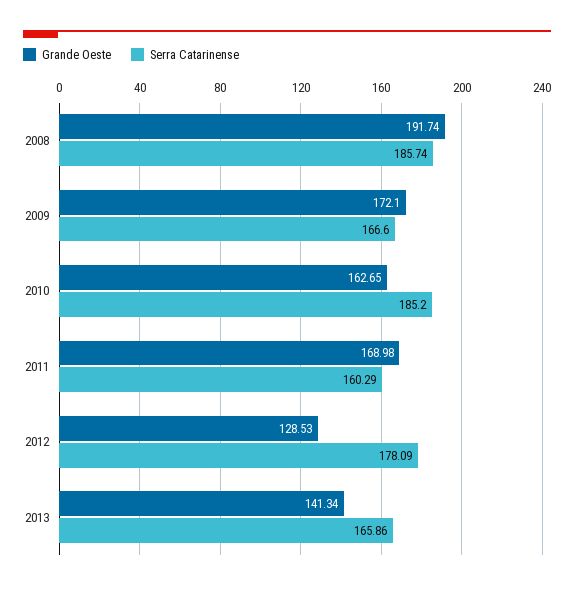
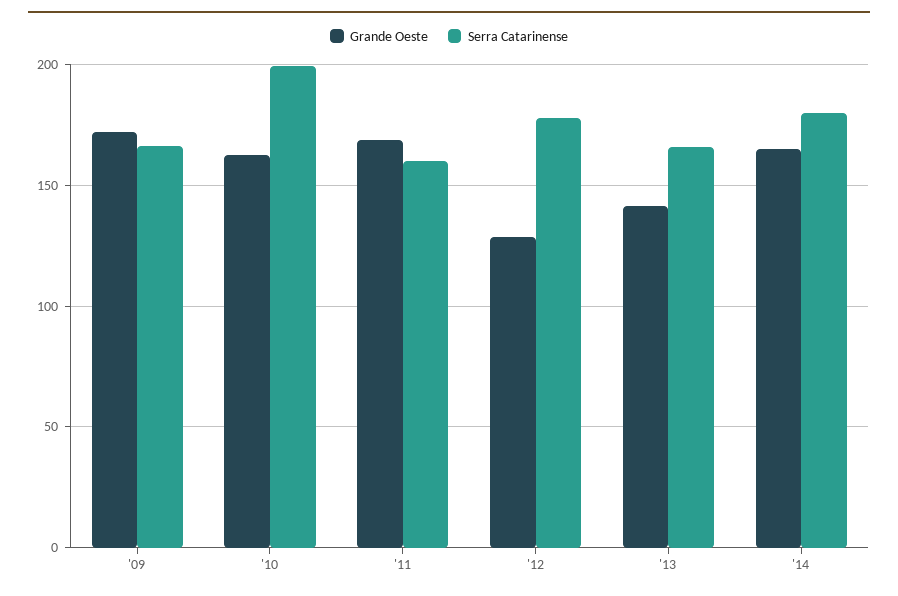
Grande Oeste, 2008: 191.74 -> none
Serra Catarinense, 2008: 185.74 -> none
Serra Catarinense, 2010: 185.2 -> 200
Grande Oeste, '14: none -> 165
Serra Catarinense, '14: none -> 180

